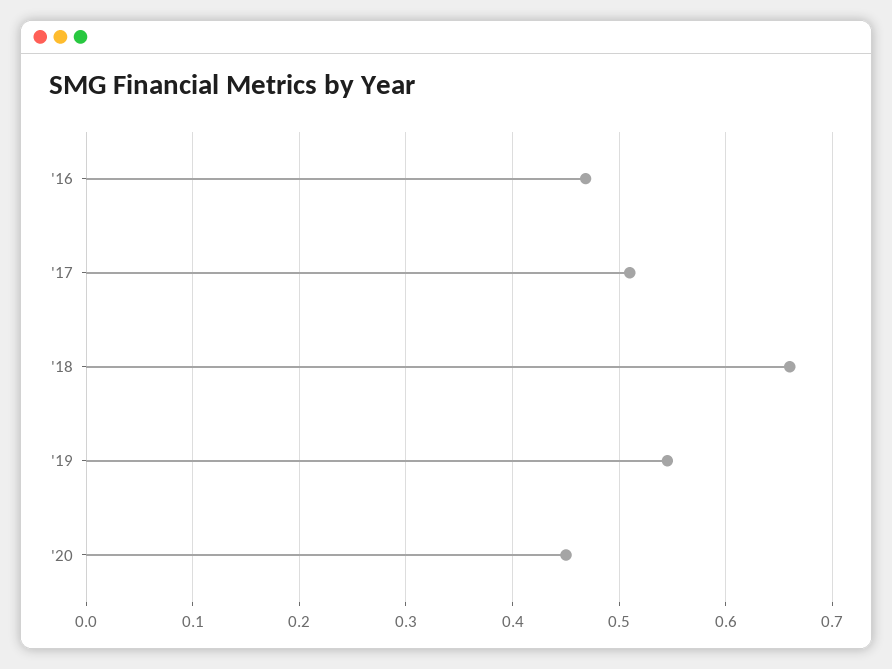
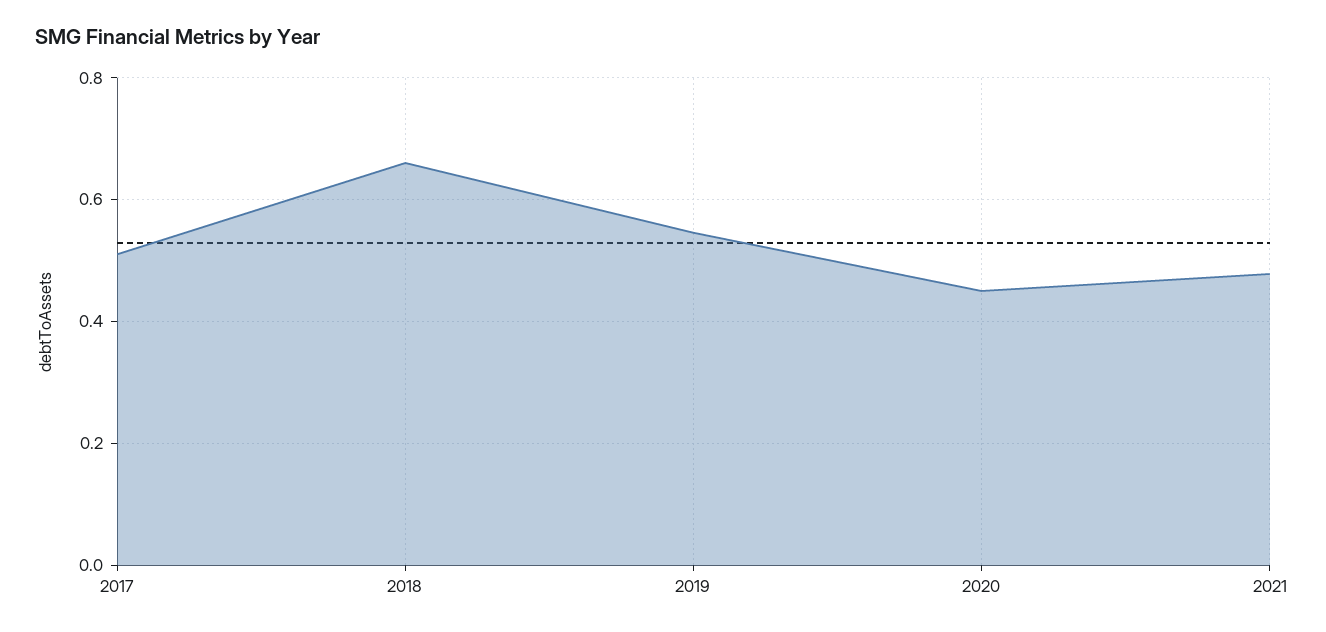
'16: 0.47 -> none
2021: none -> 0.48

